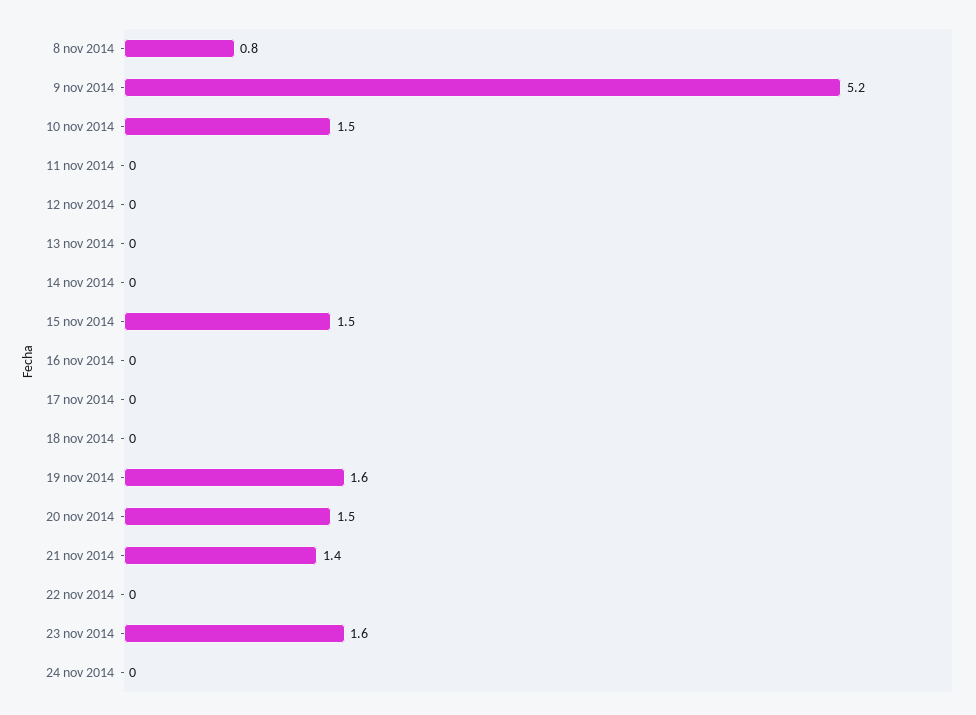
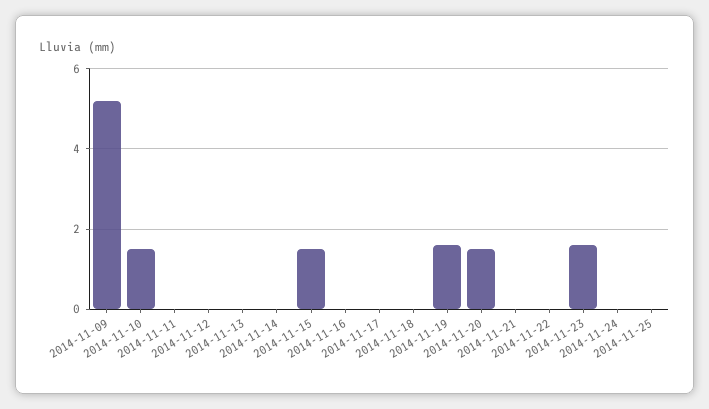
8 nov 2014: 0.8 -> none
21 nov 2014: 1.4 -> 0
2014-11-25: none -> 0

